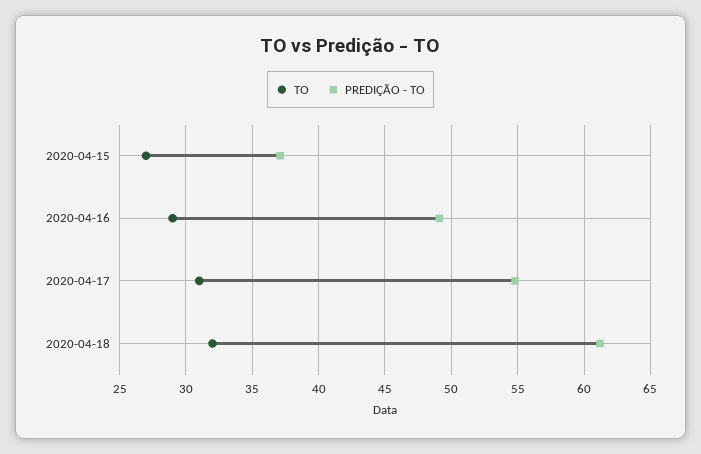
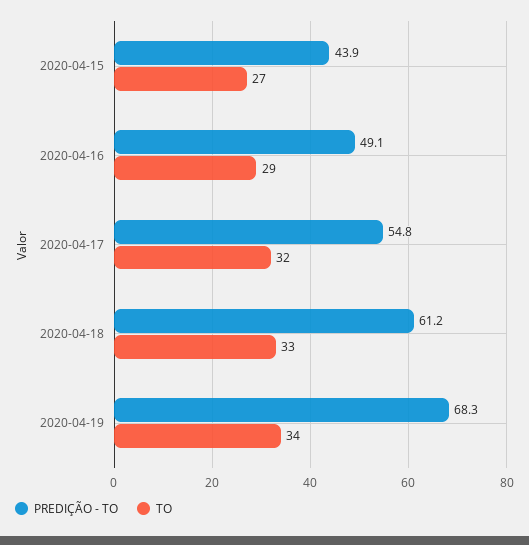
PREDIÇÃO - TO, 2020-04-15: 37 -> 43.9
TO, 2020-04-17: 31 -> 32
TO, 2020-04-18: 32 -> 33
PREDIÇÃO - TO, 2020-04-19: none -> 68.3
TO, 2020-04-19: none -> 34

